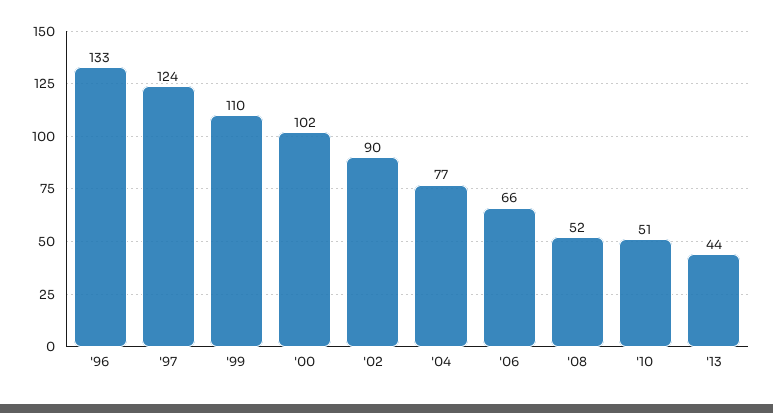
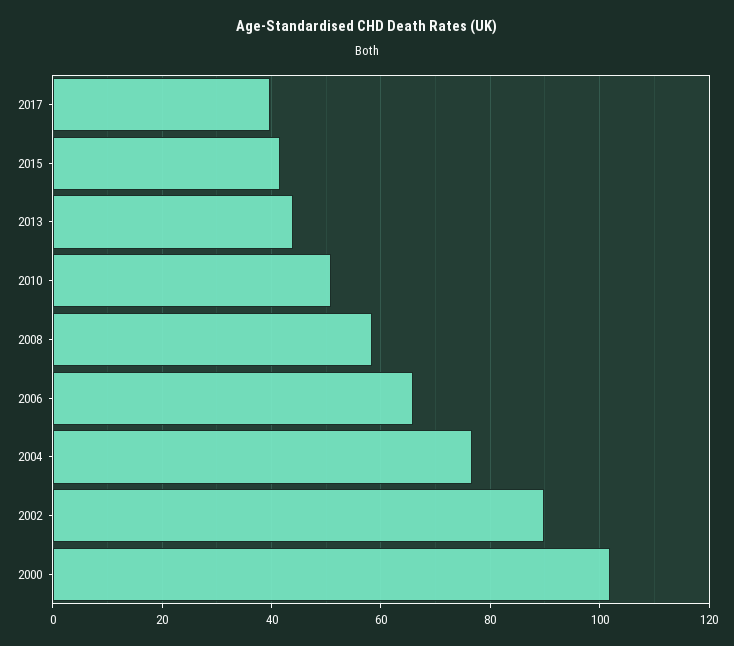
'96: 133 -> none
'97: 124 -> none
'99: 110 -> none
'08: 52 -> 58
2017: none -> 40
2015: none -> 42

